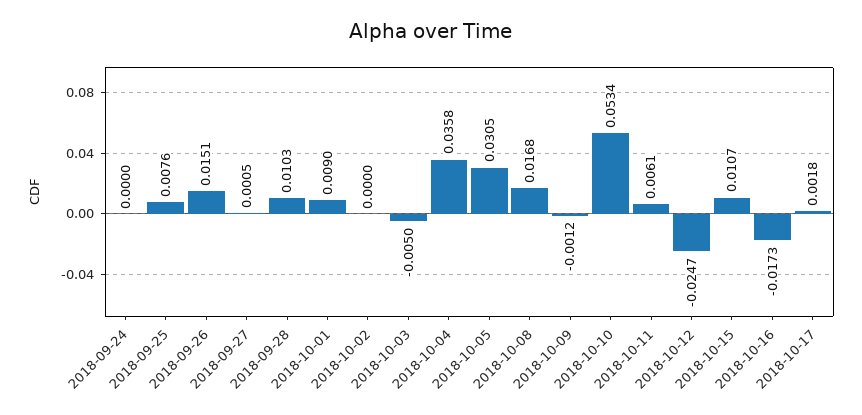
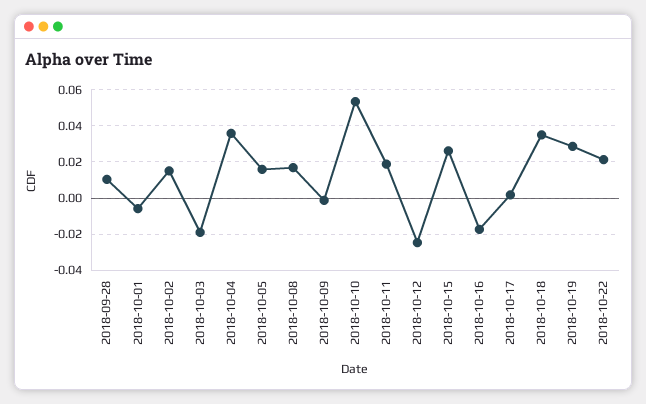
2018-09-24: 0 -> none
2018-09-25: 0.0076 -> none
2018-09-26: 0.0151 -> none
2018-09-27: 0.0005 -> none
2018-10-01: 0.009 -> -0.005
2018-10-02: 0 -> 0.015
2018-10-03: -0.005 -> -0.02
2018-10-05: 0.0305 -> 0.015
2018-10-11: 0.0061 -> 0.02
2018-10-15: 0.0107 -> 0.025
2018-10-18: none -> 0.035
2018-10-19: none -> 0.03
2018-10-22: none -> 0.02

